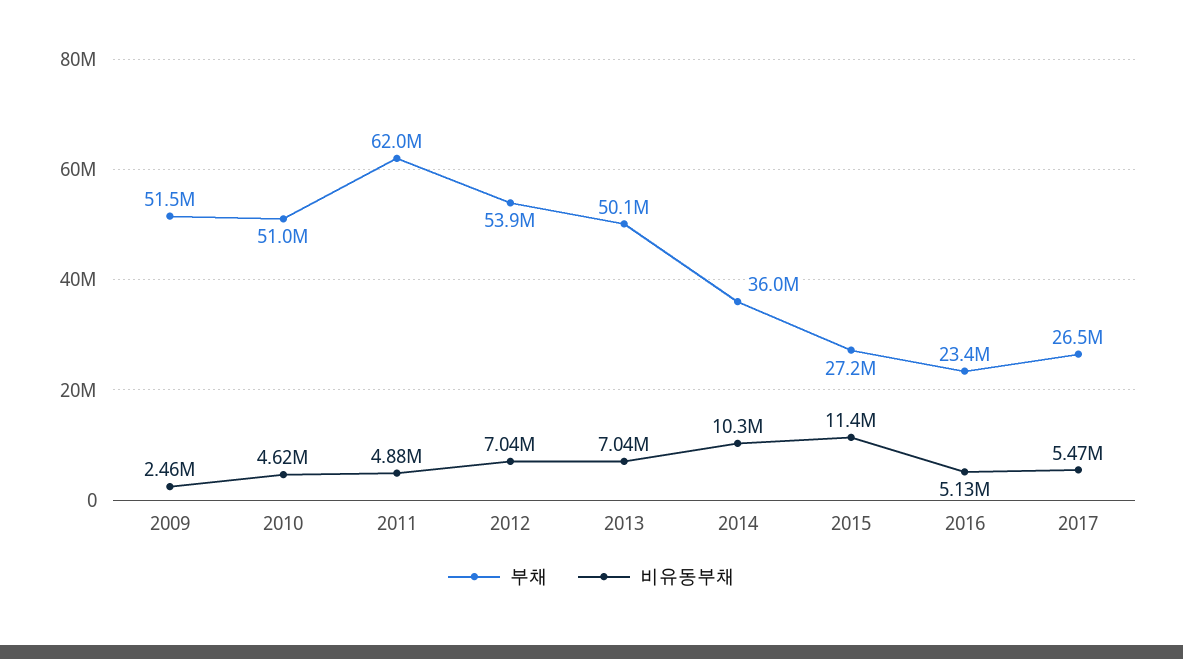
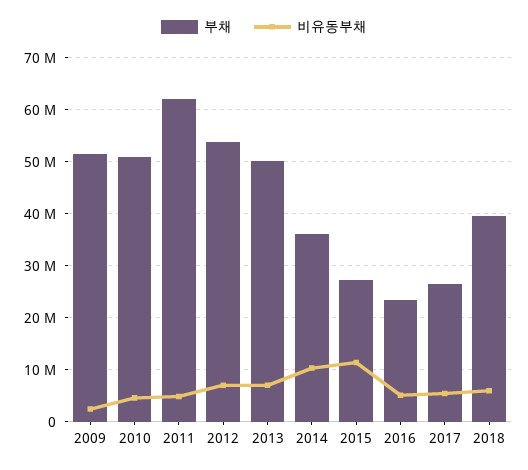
부채, 2018: none -> 40000000
비유동부채, 2018: none -> 6000000

